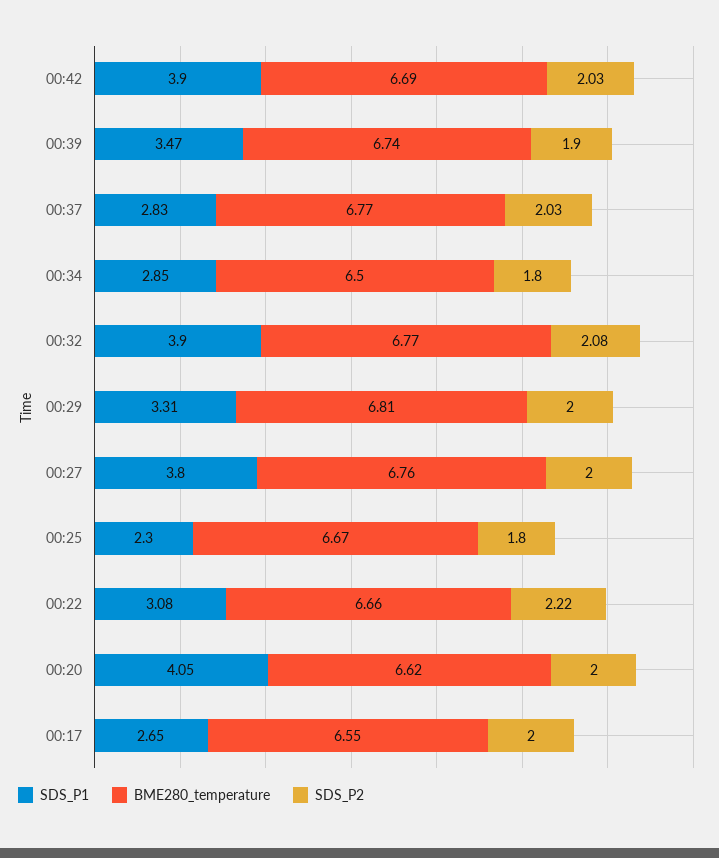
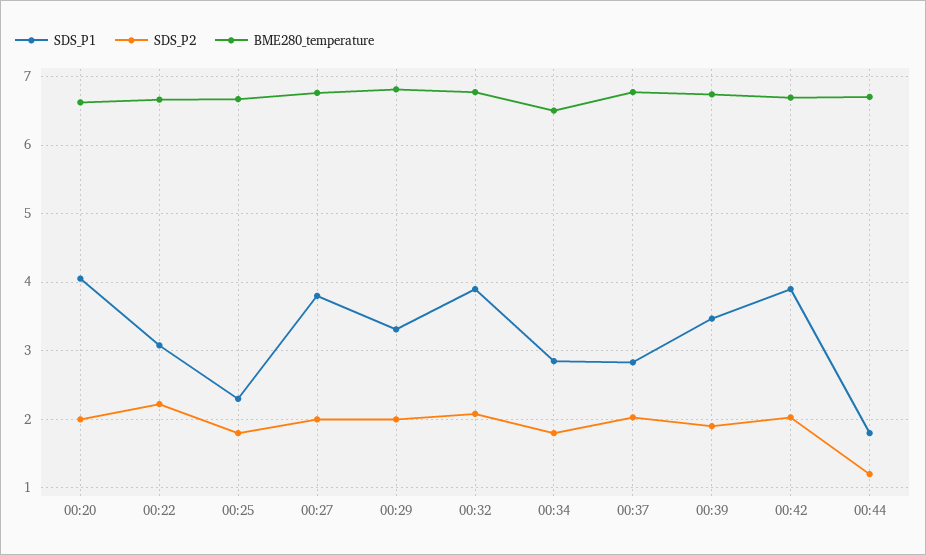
SDS_P1, 00:17: 2.65 -> none
BME280_temperature, 00:17: 6.55 -> none
SDS_P2, 00:17: 2 -> none
SDS_P1, 00:44: none -> 1.8
SDS_P2, 00:44: none -> 1.2
BME280_temperature, 00:44: none -> 6.7

